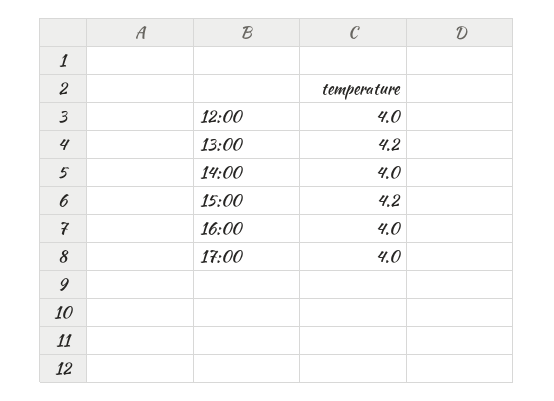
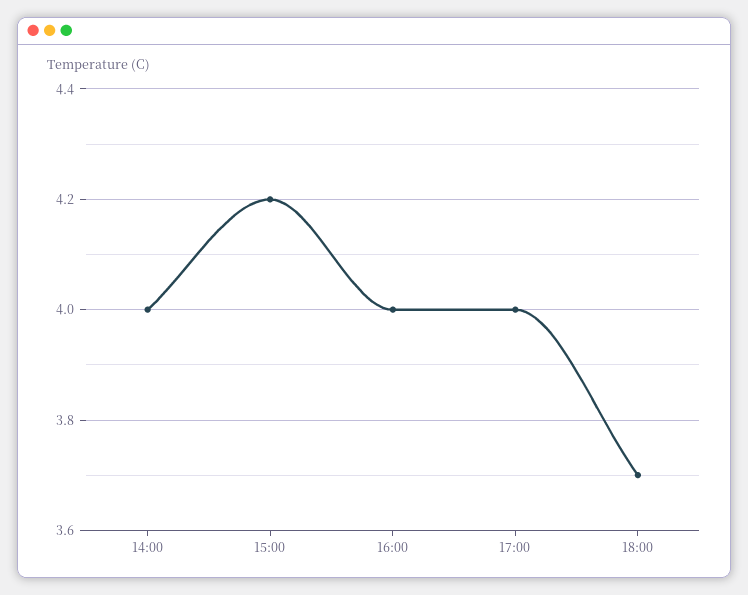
12:00: 4 -> none
13:00: 4.2 -> none
18:00: none -> 3.7

